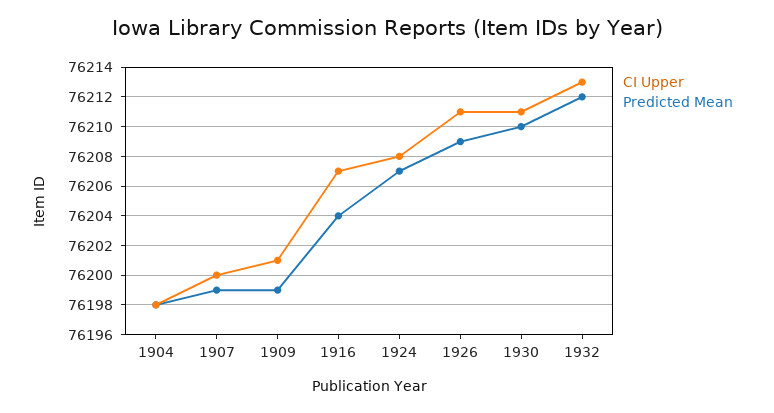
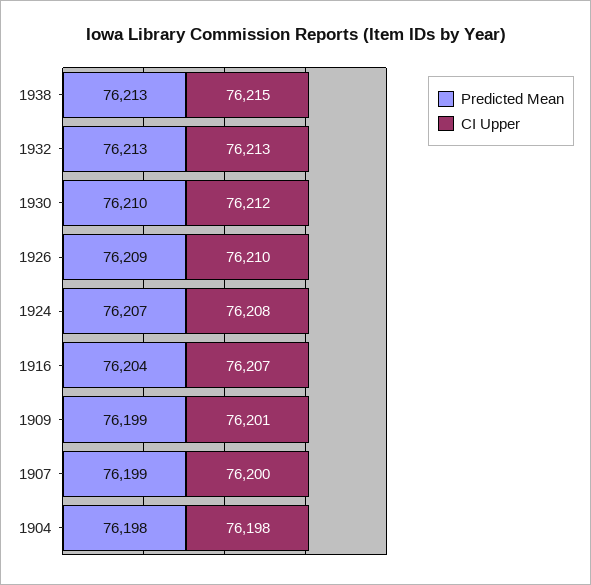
CI Upper, 1926: 76211 -> 76210
CI Upper, 1930: 76211 -> 76212
Predicted Mean, 1932: 76212 -> 76213
Predicted Mean, 1938: none -> 76213
CI Upper, 1938: none -> 76215

